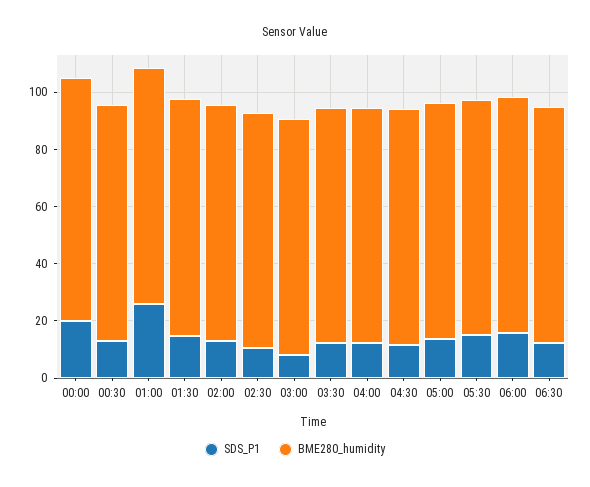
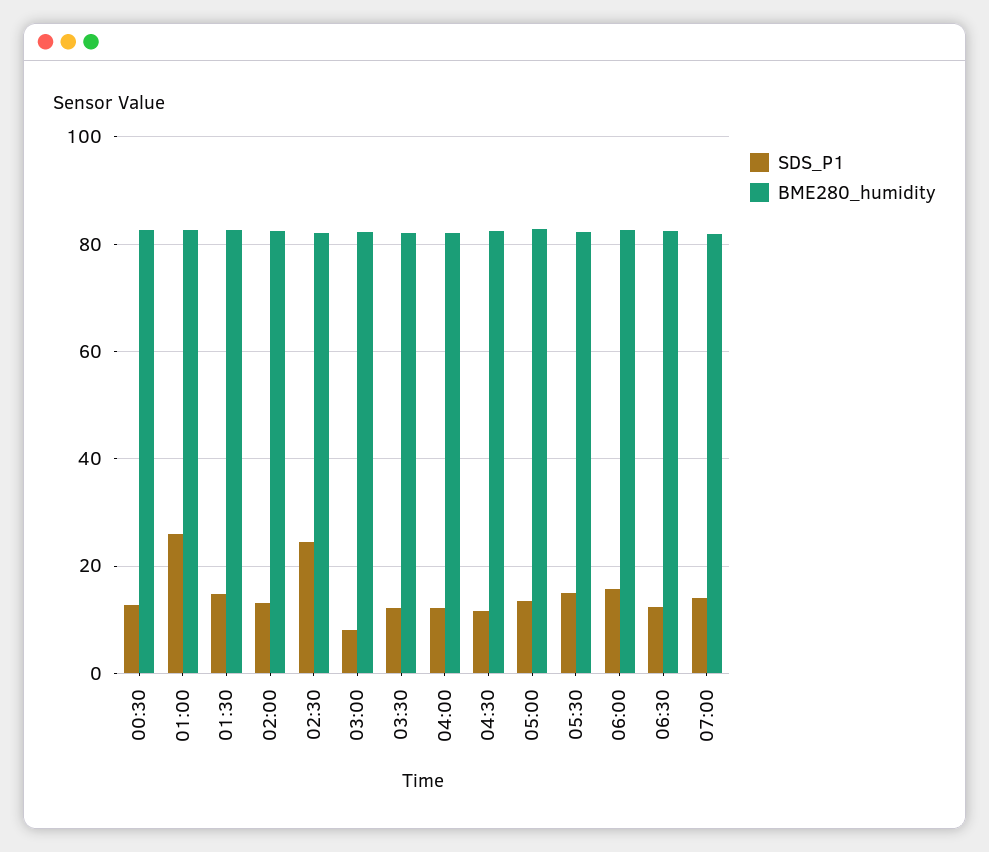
SDS_P1, 00:00: 20 -> none
BME280_humidity, 00:00: 85 -> none
SDS_P1, 02:30: 10 -> 24
SDS_P1, 07:00: none -> 14
BME280_humidity, 07:00: none -> 82

